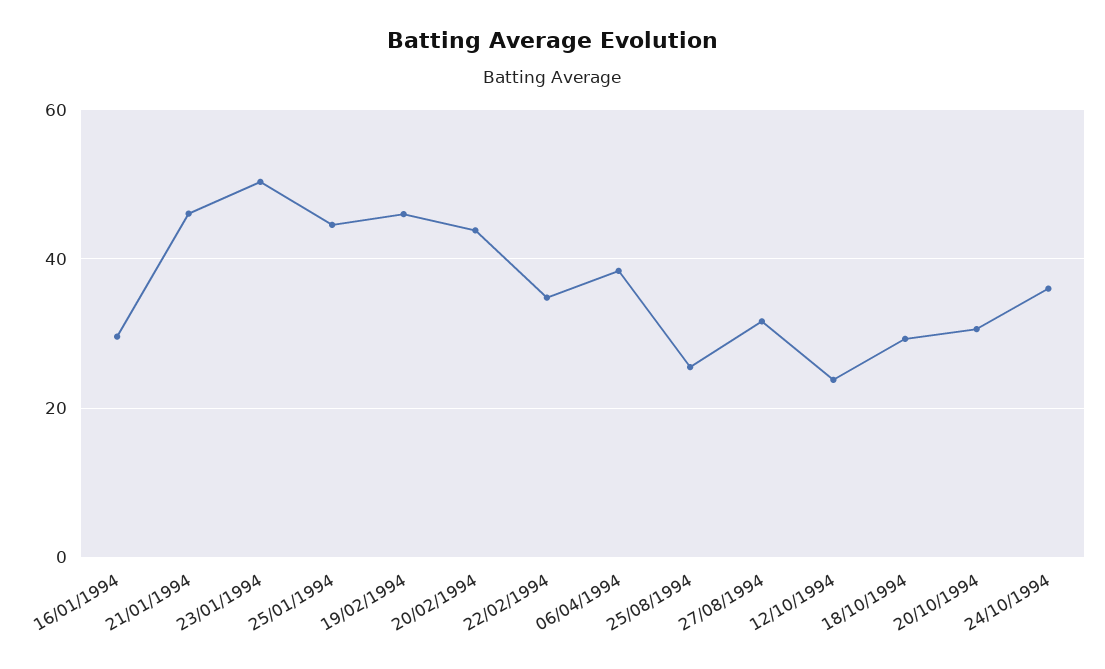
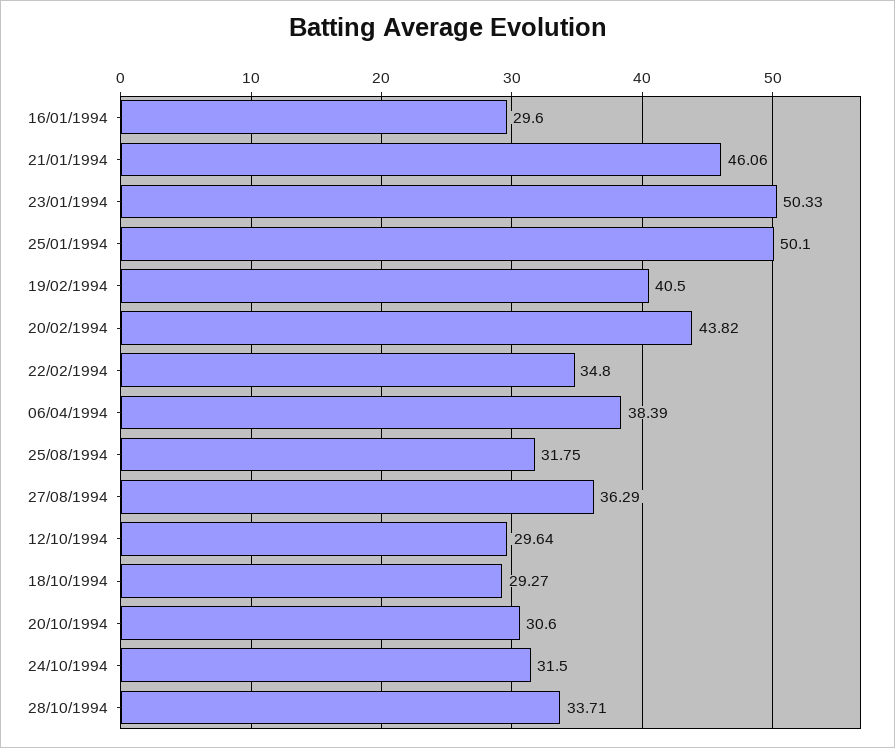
25/01/1994: 44 -> 50.1
19/02/1994: 46 -> 40.5
25/08/1994: 26 -> 31.75
27/08/1994: 32 -> 36.29
12/10/1994: 24 -> 29.64
24/10/1994: 36 -> 31.5
28/10/1994: none -> 33.71

